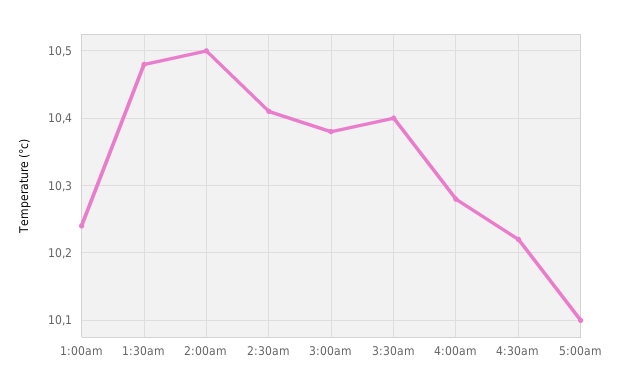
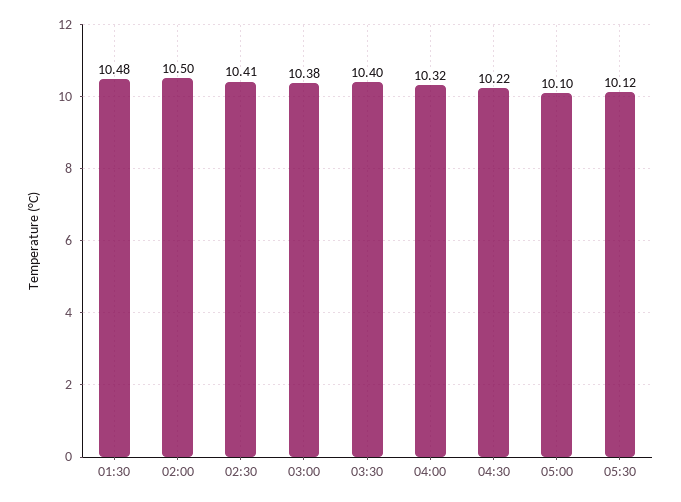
1:00am: 10.24 -> none
4:00am: 10.28 -> 10.32
05:30: none -> 10.12

